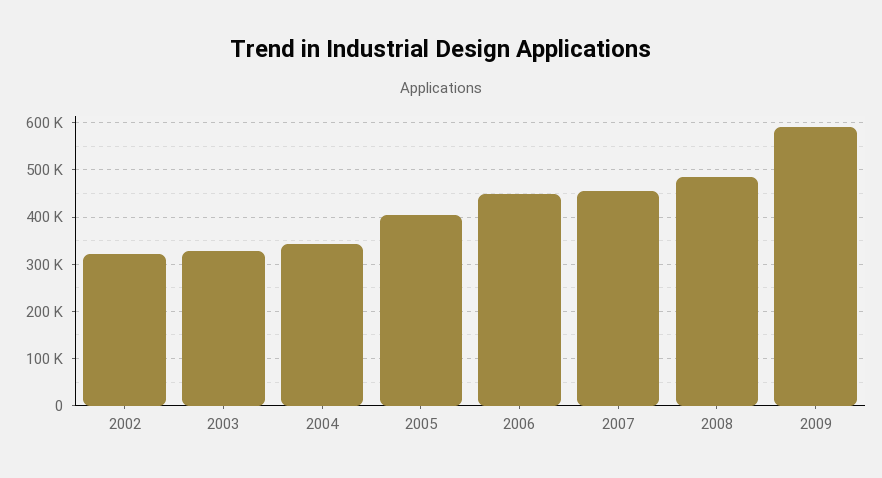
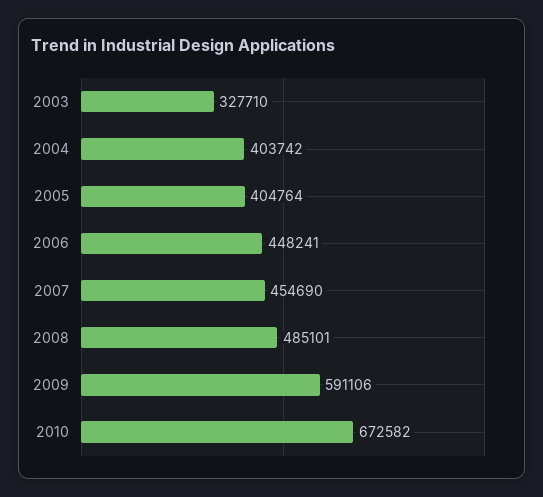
2002: 320000 -> none
2004: 340000 -> 403742
2010: none -> 672582

